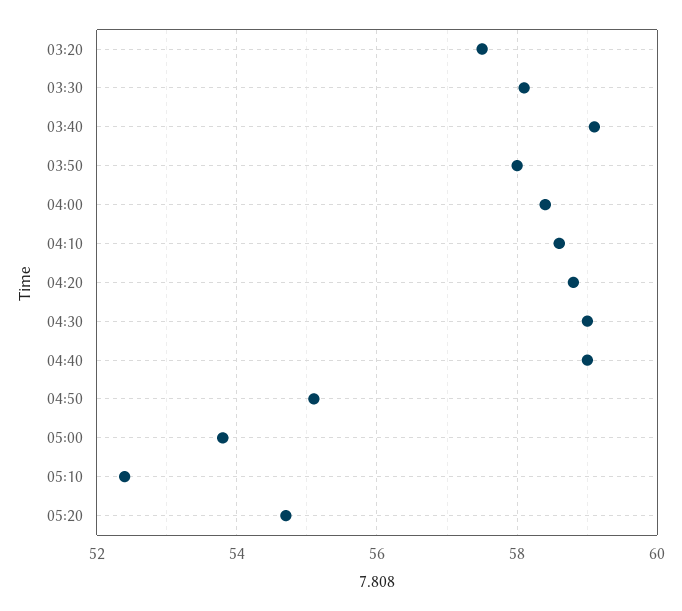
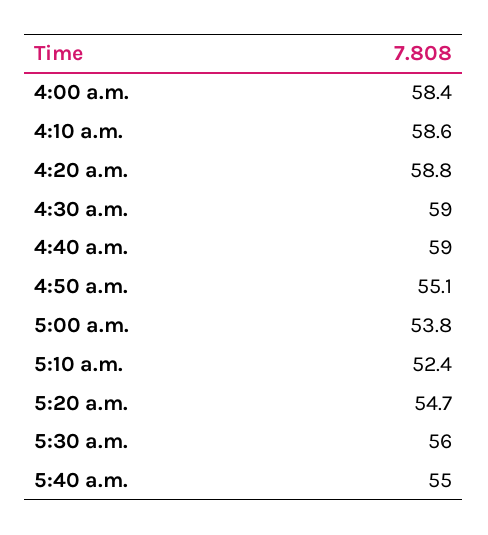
03:20: 57.5 -> none
03:30: 58 -> none
03:40: 59 -> none
03:50: 58 -> none
5:30 a.m.: none -> 56
5:40 a.m.: none -> 55

